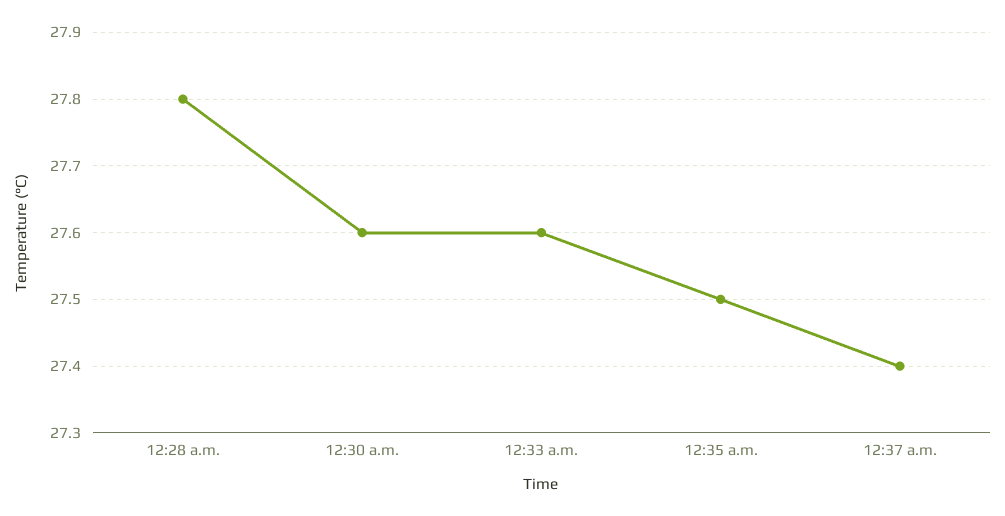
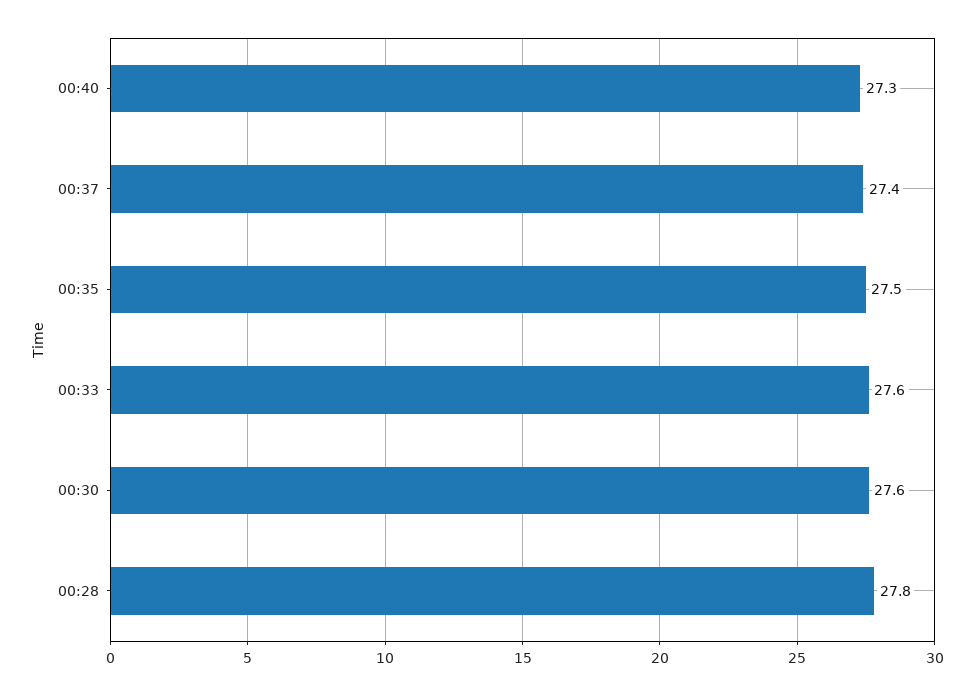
00:40: none -> 27.3

